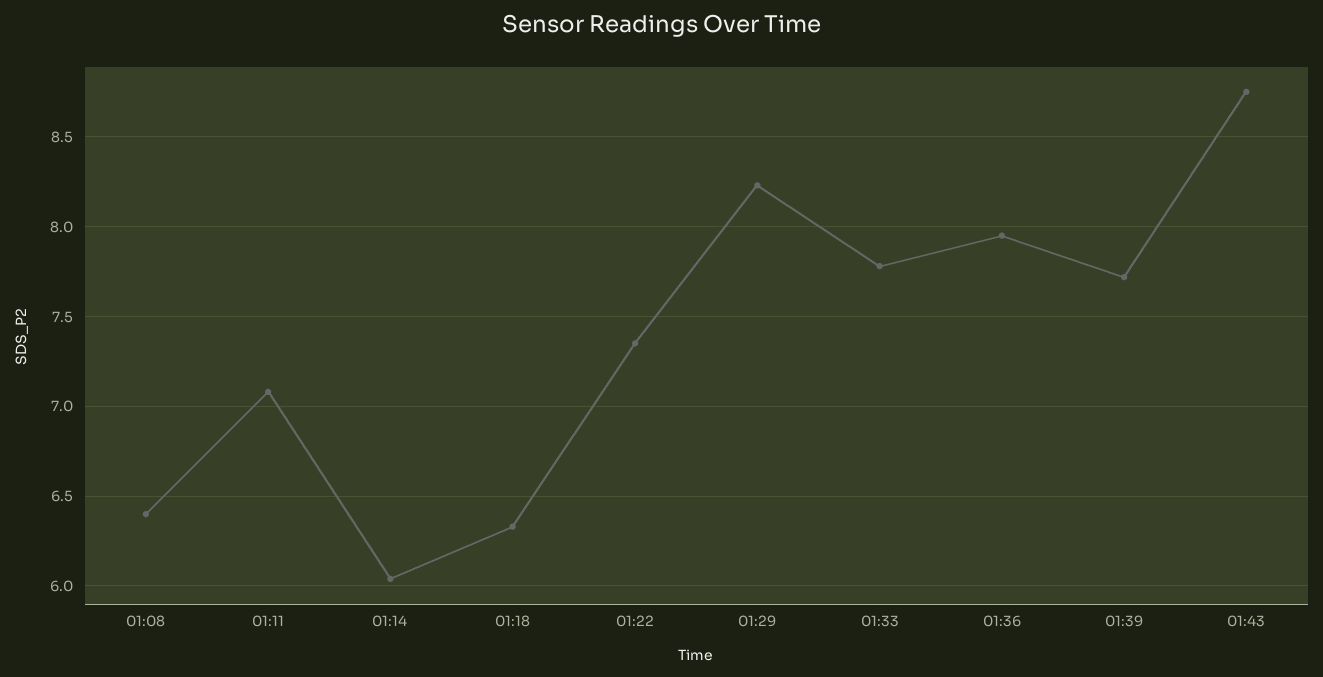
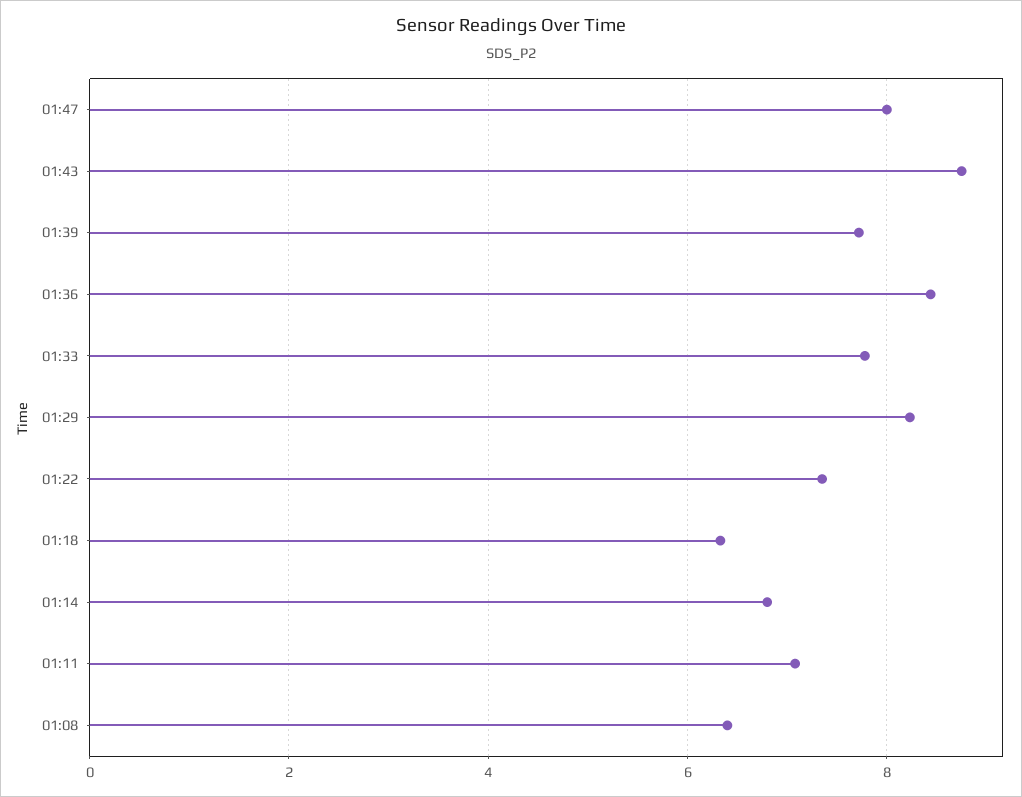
01:14: 6.05 -> 6.8
01:36: 7.95 -> 8.4
01:47: none -> 8

